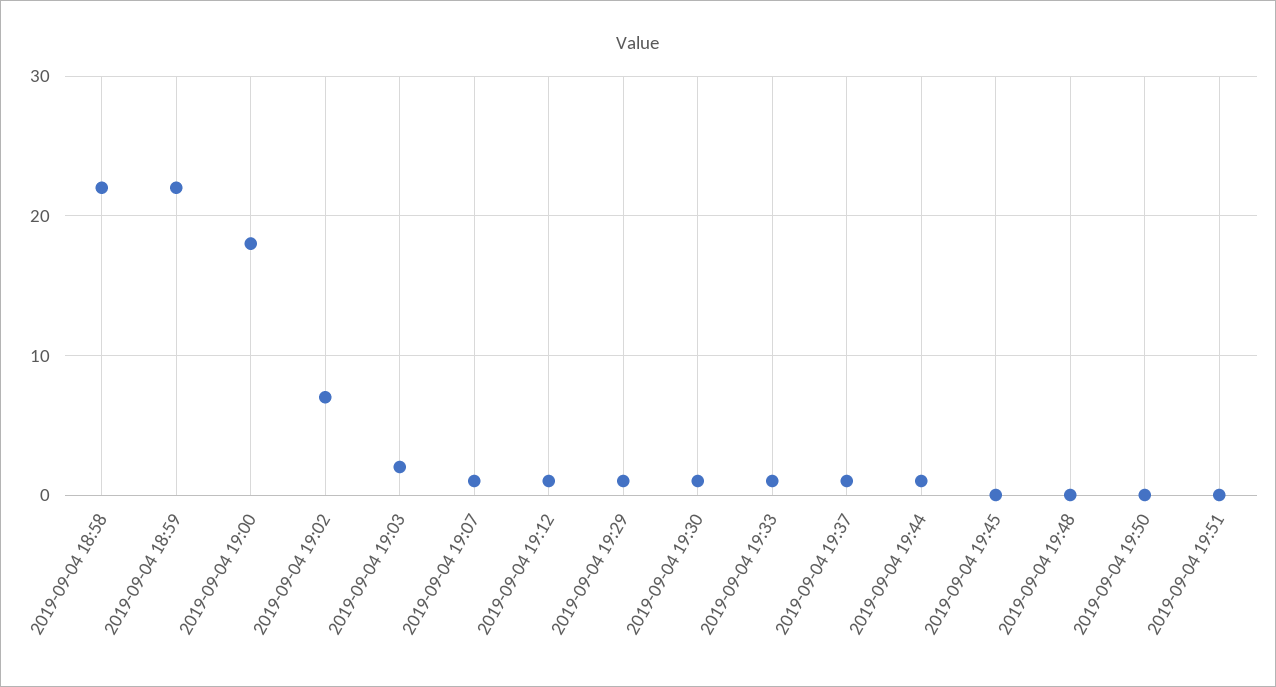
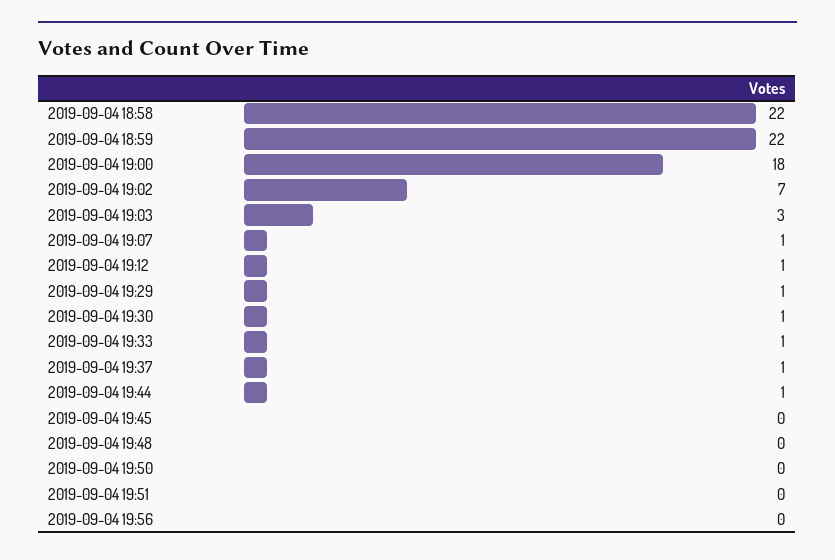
2019-09-04 19:03: 2 -> 3
2019-09-04 19:56: none -> 0

